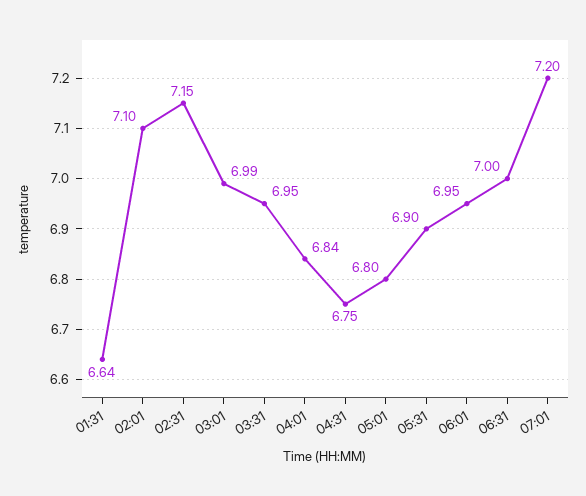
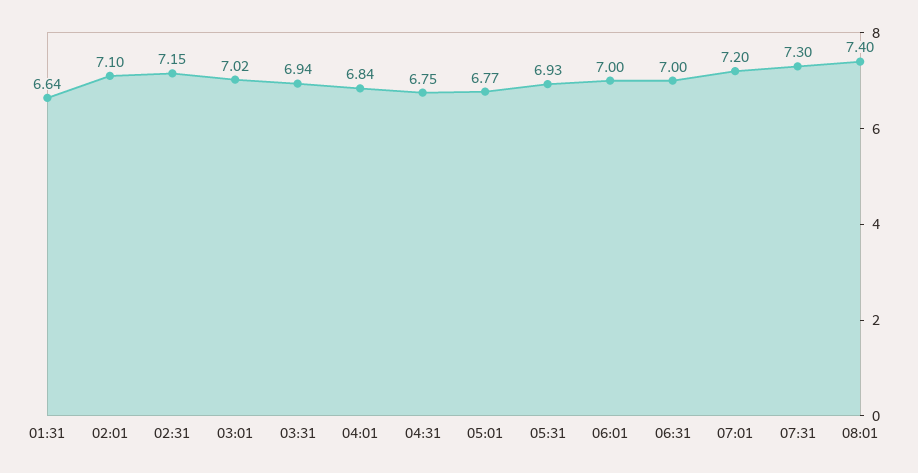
03:01: 6.99 -> 7.02
03:31: 6.95 -> 6.94
05:01: 6.8 -> 6.77
05:31: 6.9 -> 6.93
06:01: 6.95 -> 7
07:31: none -> 7.3
08:01: none -> 7.4

